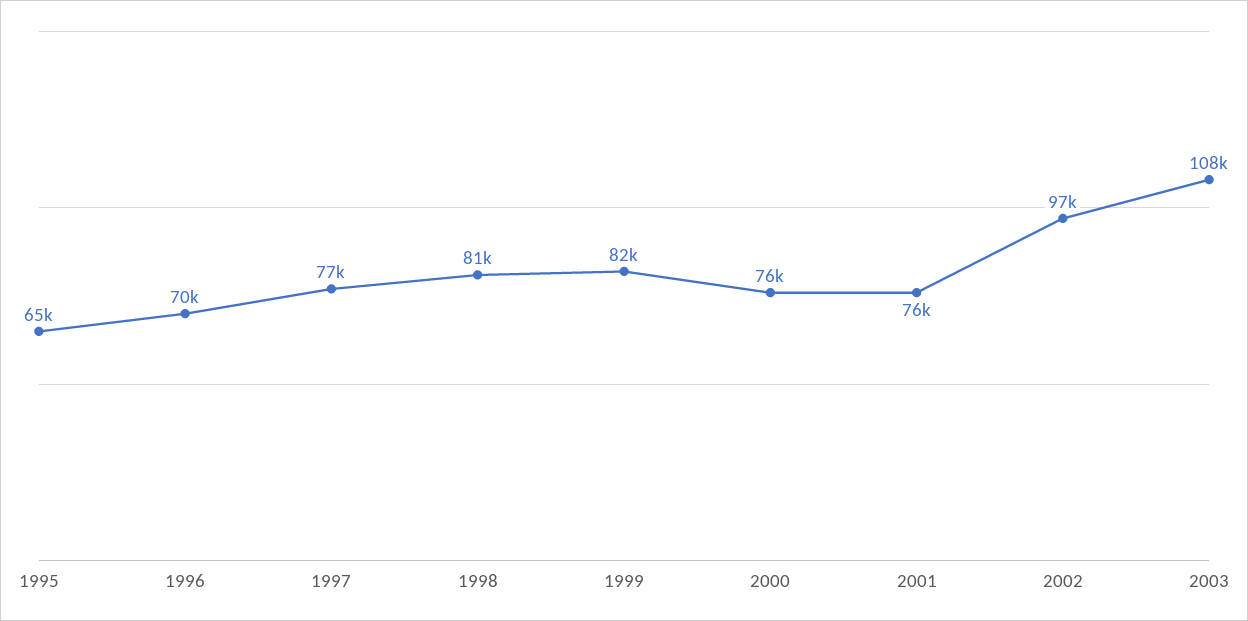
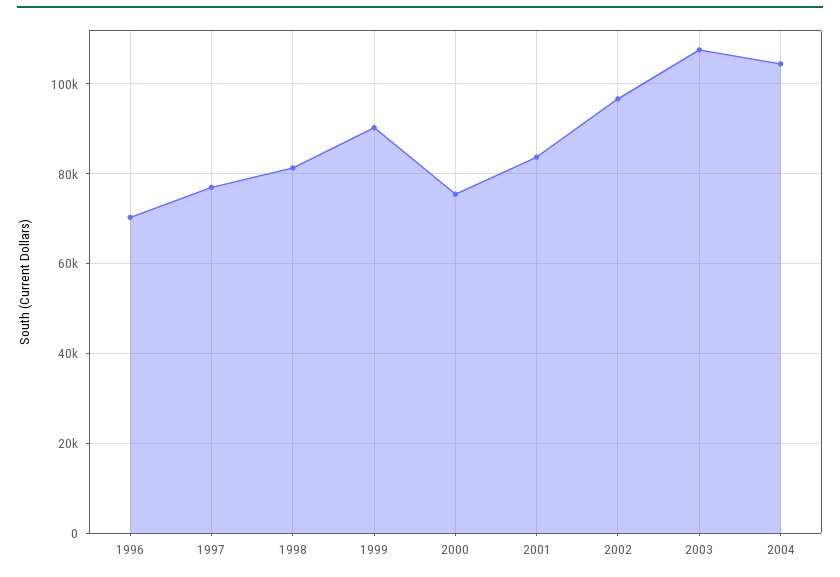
1995: 65000 -> none
1999: 82000 -> 90000
2001: 76000 -> 84000
2004: none -> 104000

